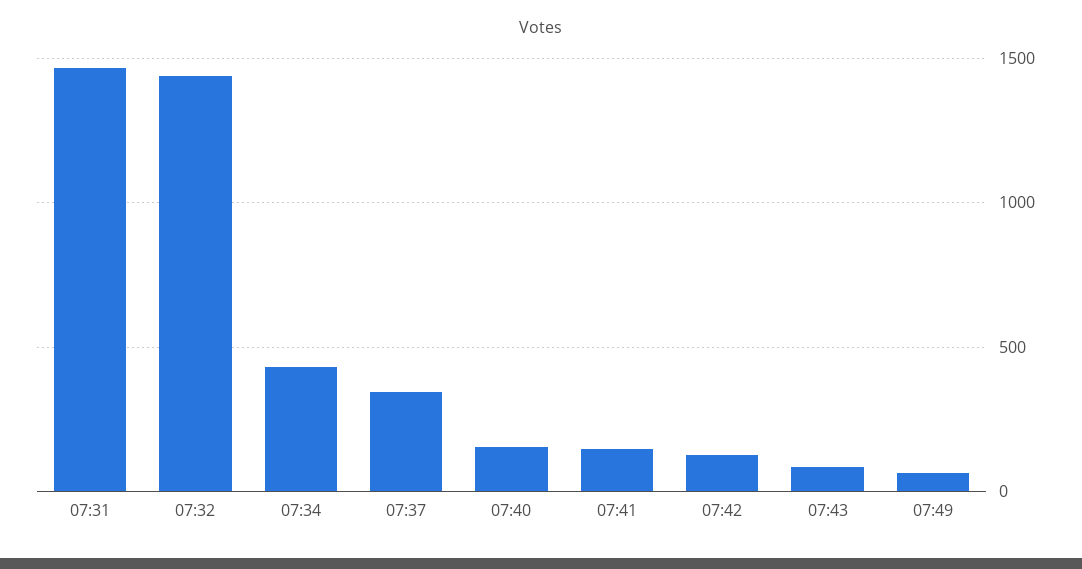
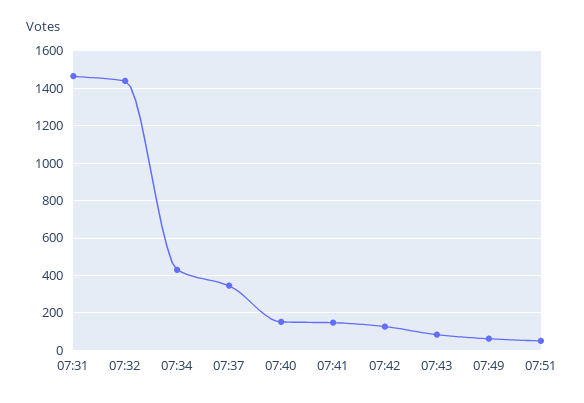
07:51: none -> 50

